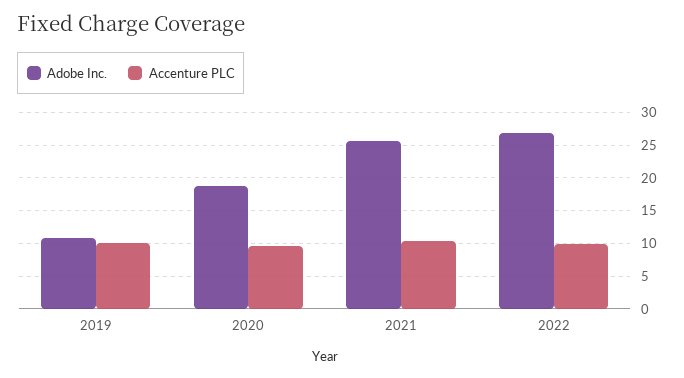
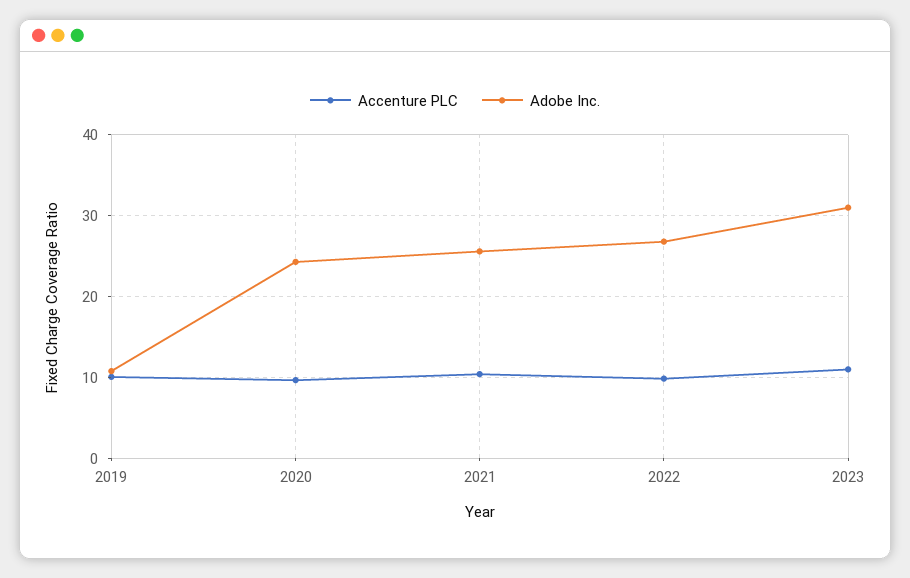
Adobe Inc., 2020: 19 -> 24
Accenture PLC, 2023: none -> 11
Adobe Inc., 2023: none -> 31

